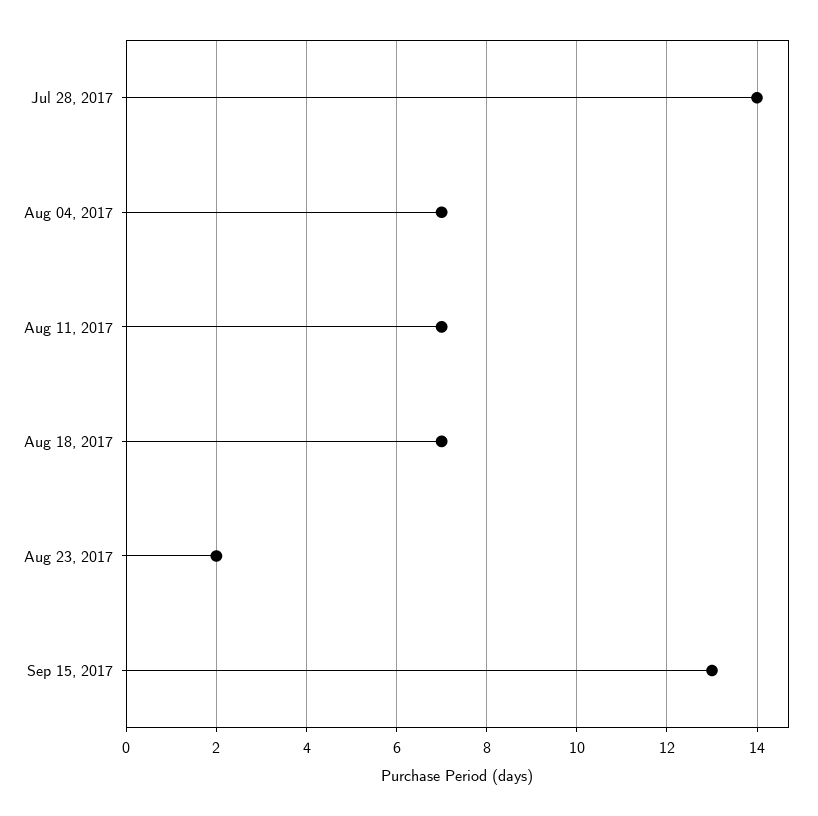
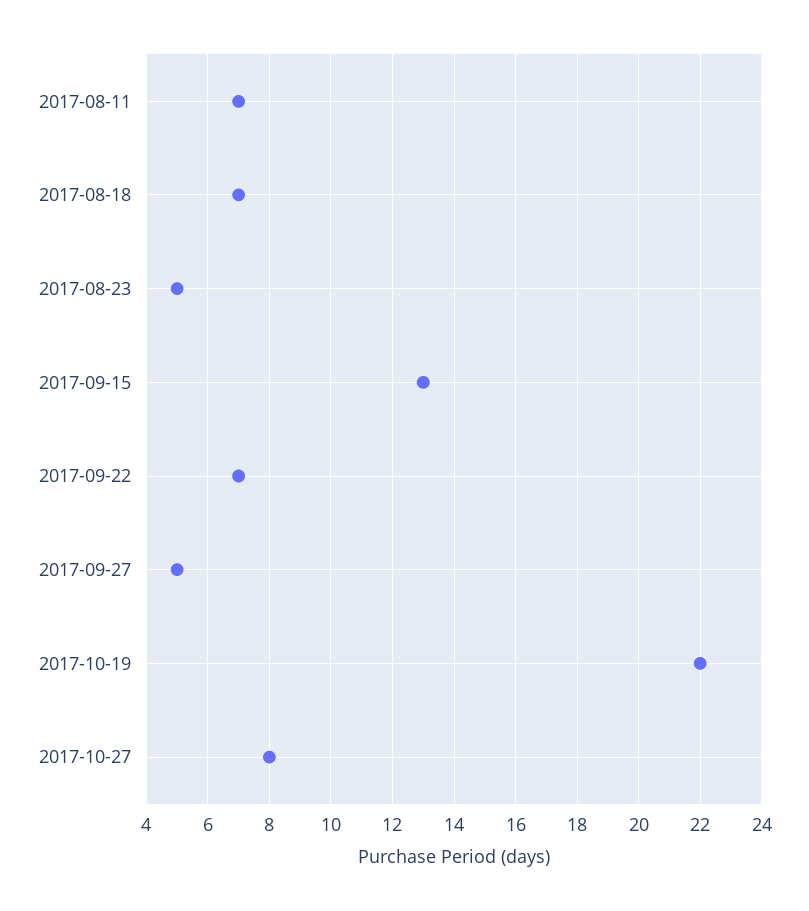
Jul 28, 2017: 14 -> none
Aug 04, 2017: 7 -> none
Aug 23, 2017: 2 -> 5
2017-09-22: none -> 7
2017-09-27: none -> 5
2017-10-19: none -> 22
2017-10-27: none -> 8

